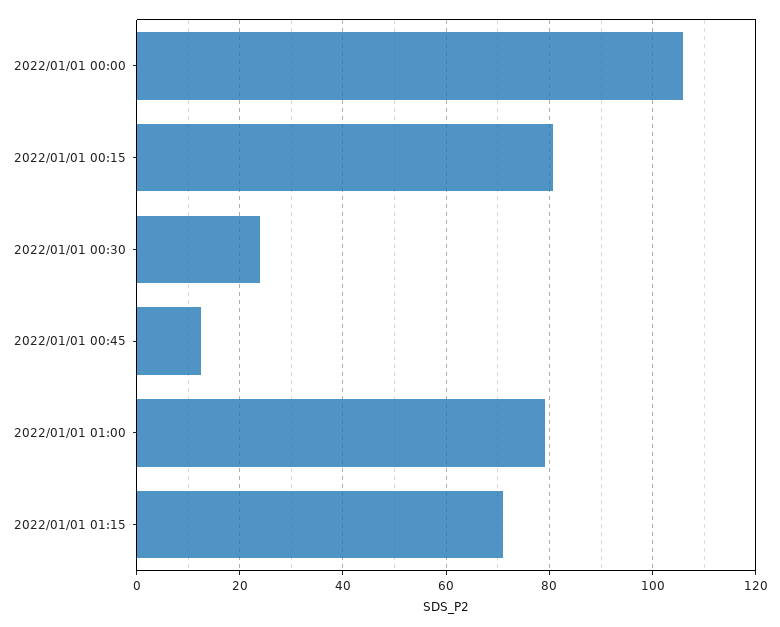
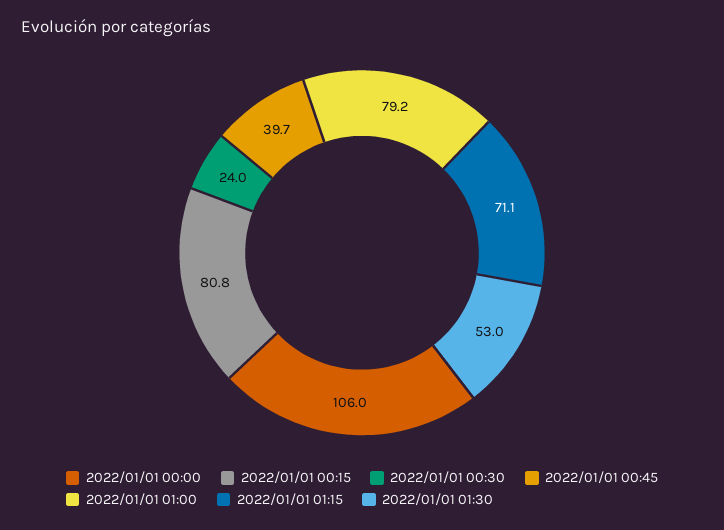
2022/01/01 00:45: 12 -> 39.7
2022/01/01 01:30: none -> 53

